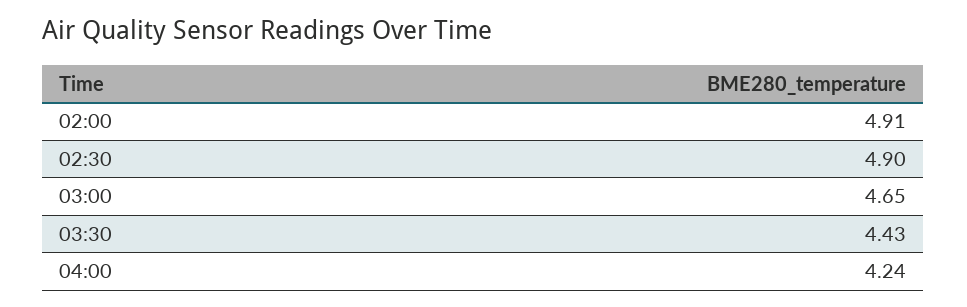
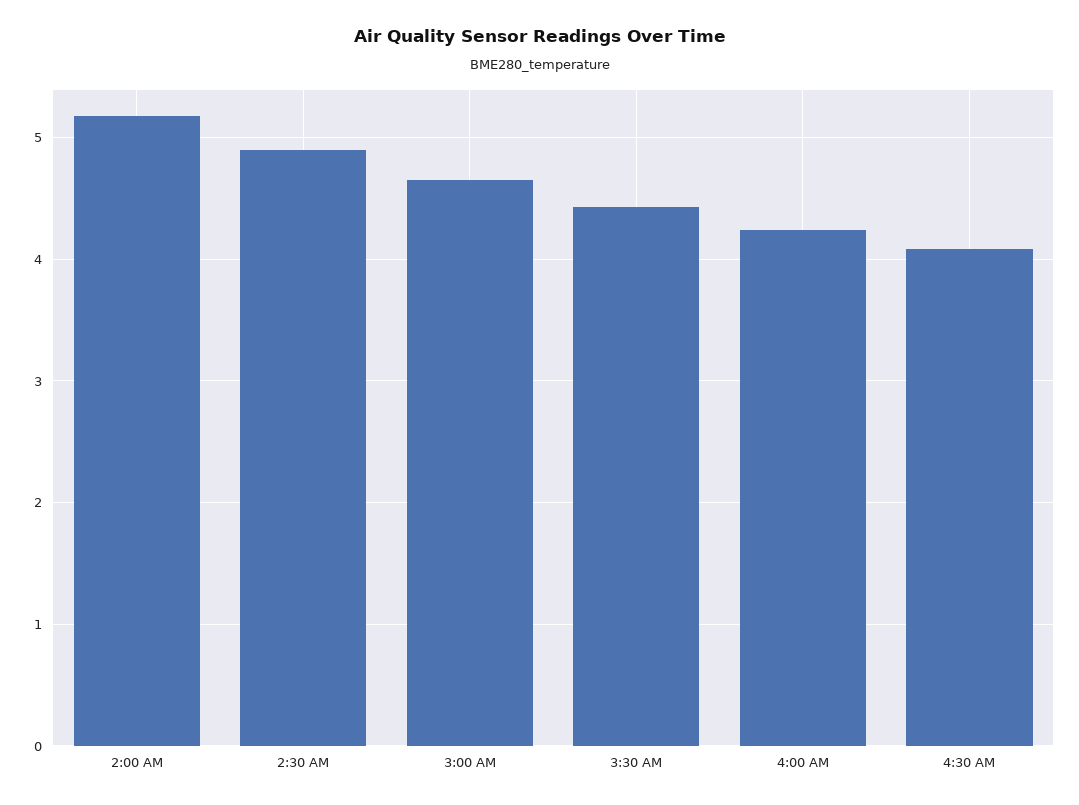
02:00: 4.91 -> 5.2
4:30 AM: none -> 4.1

